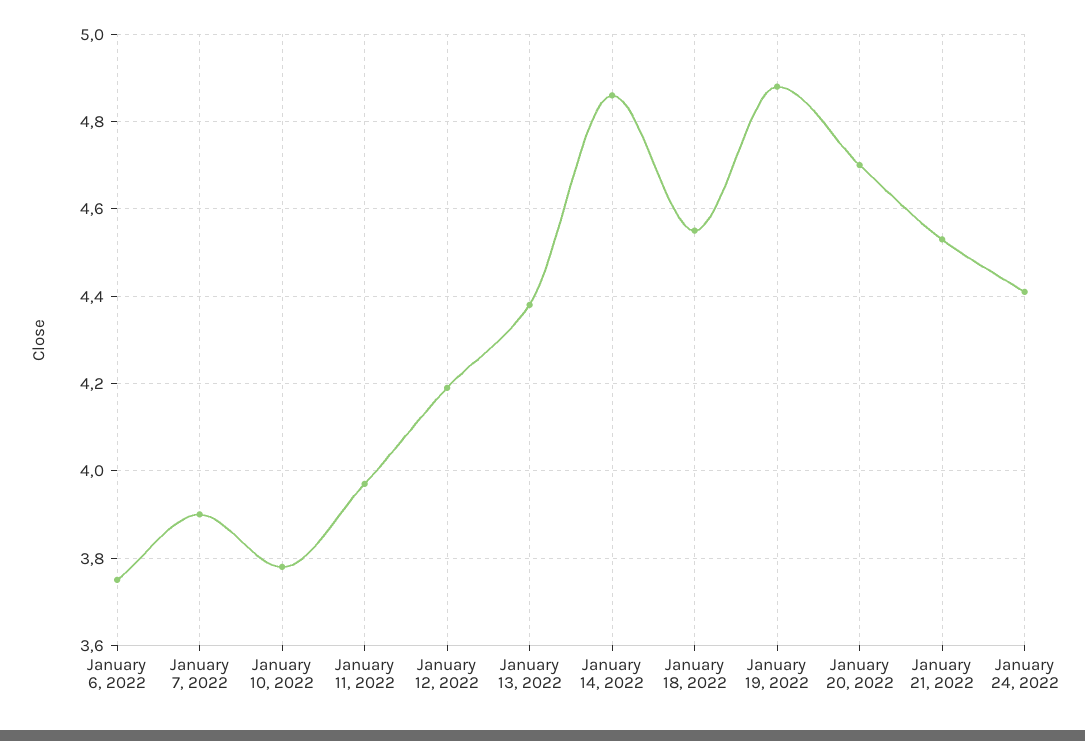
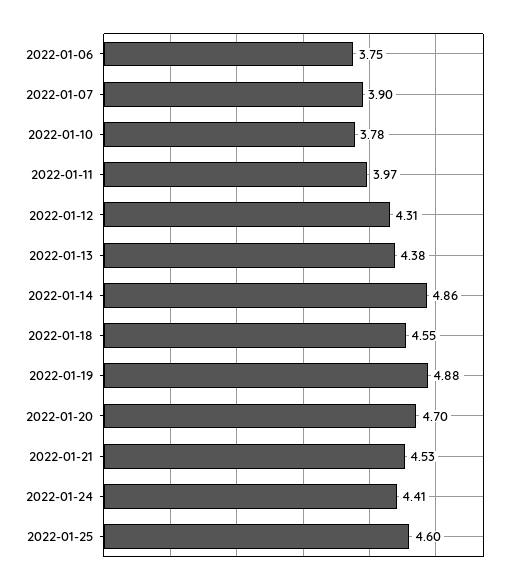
January 12, 2022: 4.2 -> 4.31
2022-01-25: none -> 4.6

